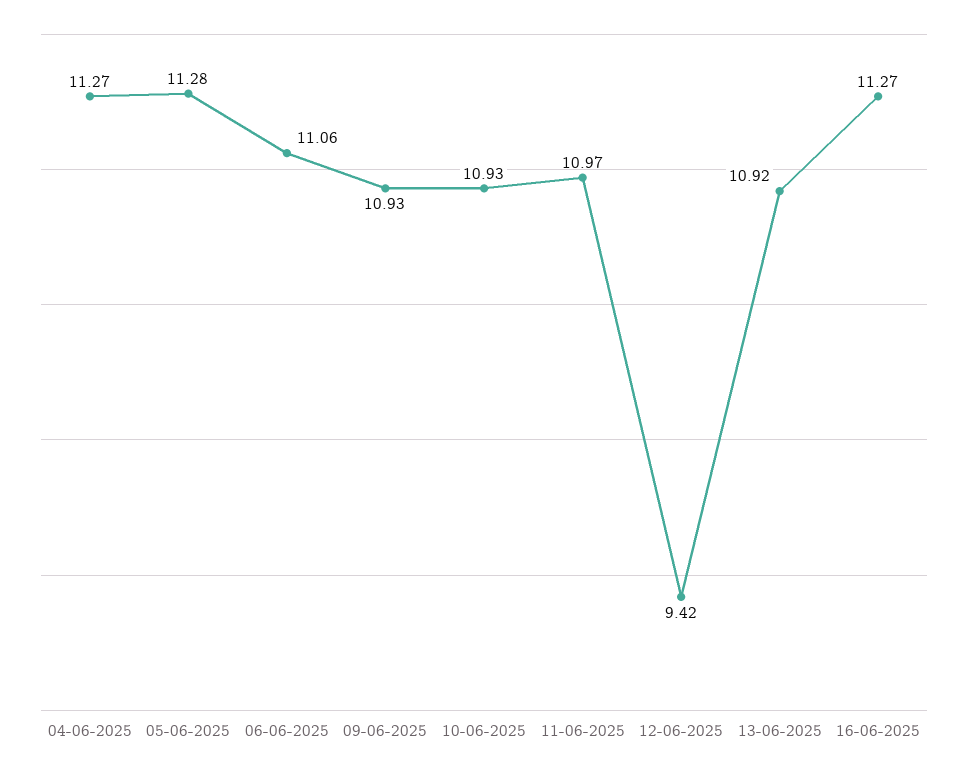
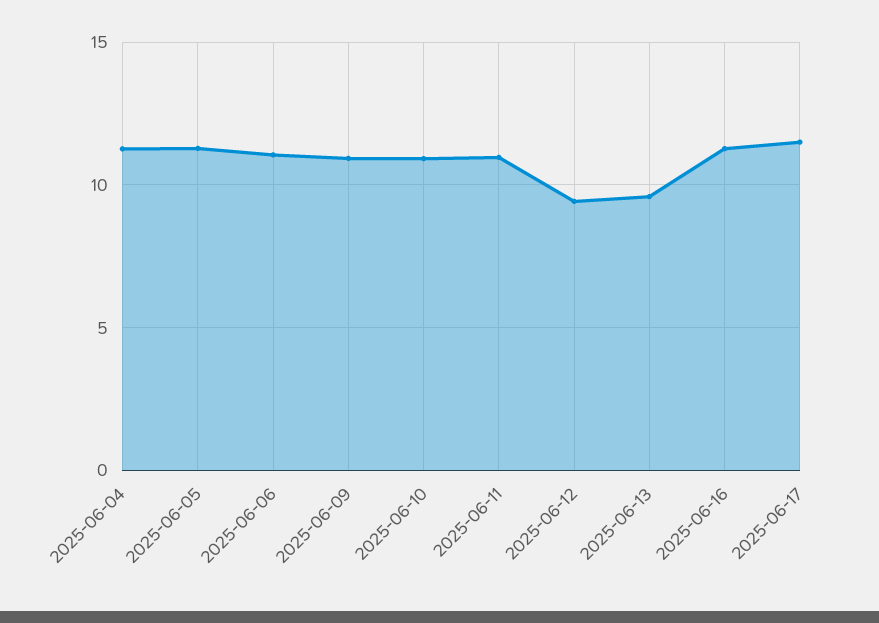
13-06-2025: 10.92 -> 9.5
2025-06-17: none -> 11.5

